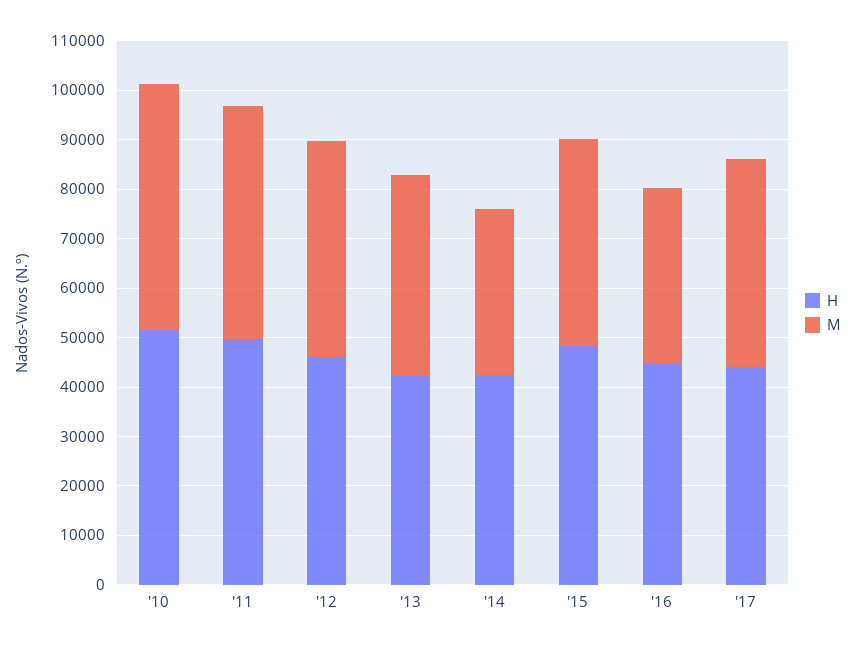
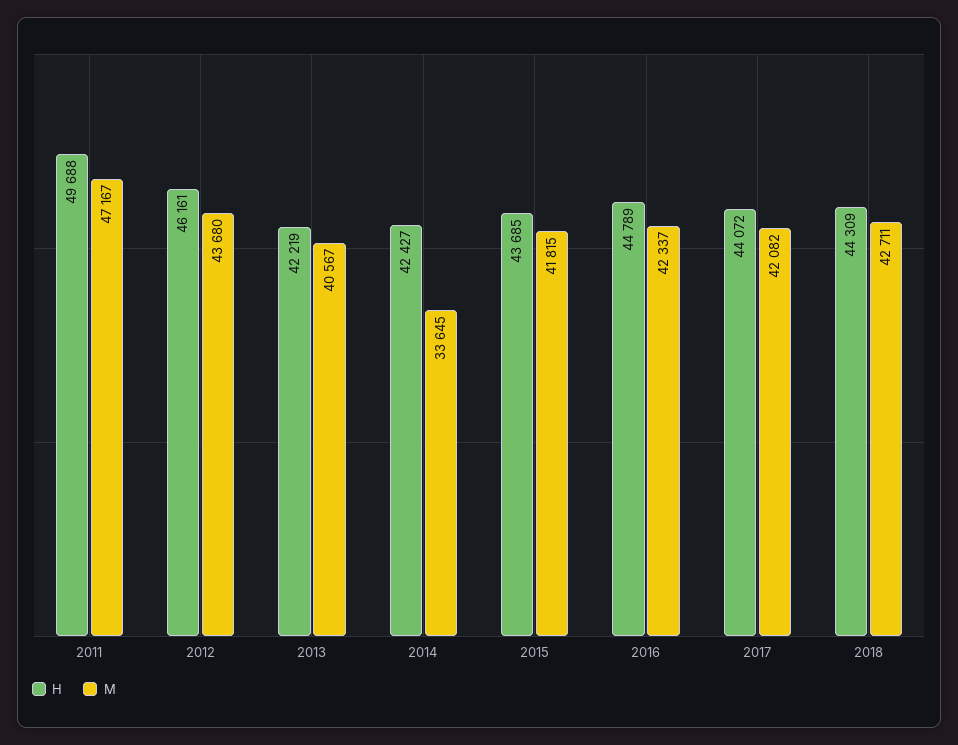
H, '10: 52000 -> none
M, '10: 50000 -> none
H, '15: 48000 -> 43685
M, '16: 36000 -> 42337
H, 2018: none -> 44309
M, 2018: none -> 42711

